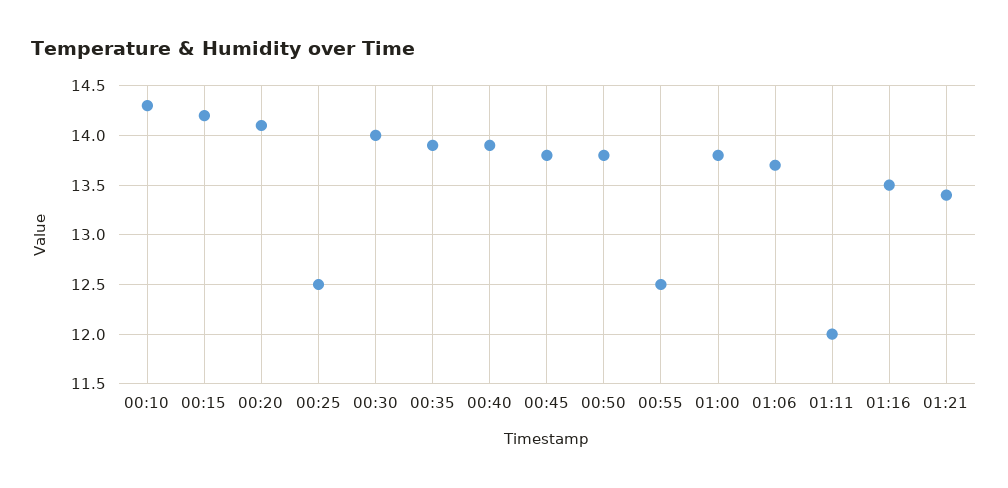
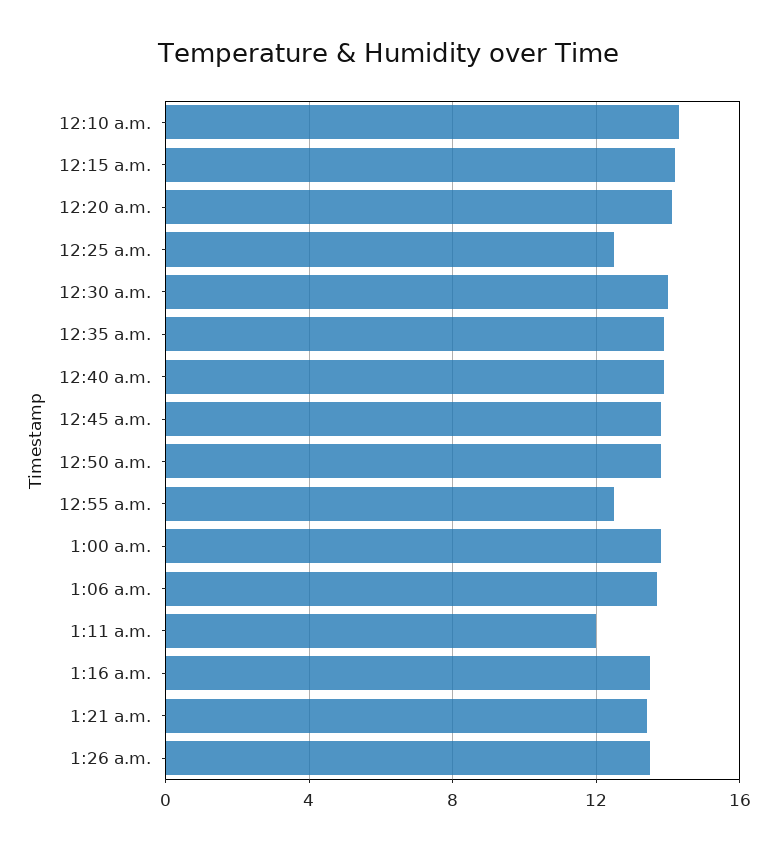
1:26 a.m.: none -> 13.5

